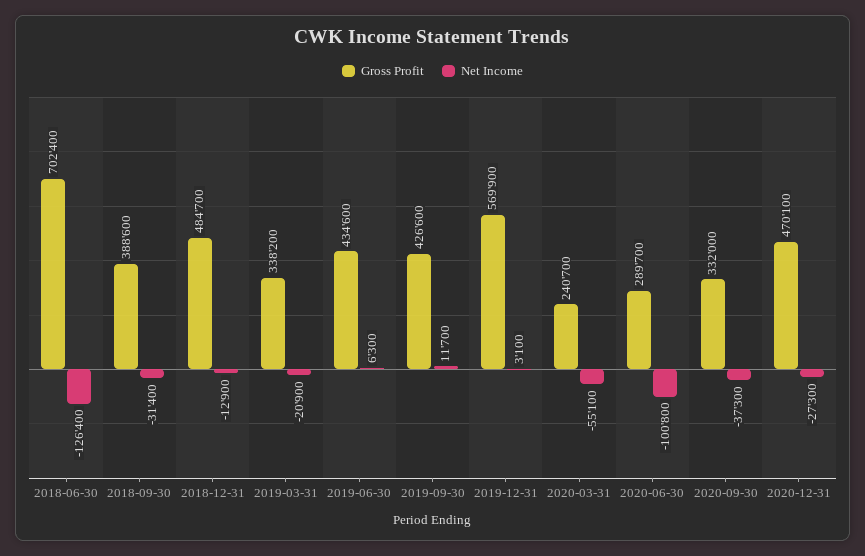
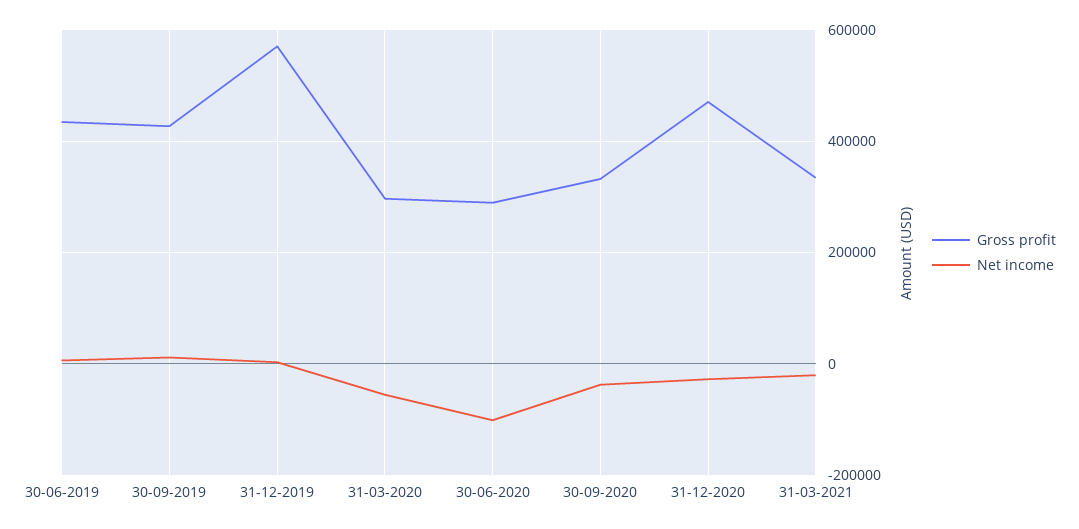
Gross Profit, 2018-06-30: 702400 -> none
Net Income, 2018-06-30: -126400 -> none
Gross Profit, 2018-09-30: 388600 -> none
Net Income, 2018-09-30: -31400 -> none
Gross Profit, 2018-12-31: 484700 -> none
Net Income, 2018-12-31: -12900 -> none
Gross Profit, 2019-03-31: 338200 -> none
Net Income, 2019-03-31: -20900 -> none
Gross Profit, 2020-03-31: 240700 -> 300000
Gross Profit, 31-03-2021: none -> 340000
Net Income, 31-03-2021: none -> -20000

